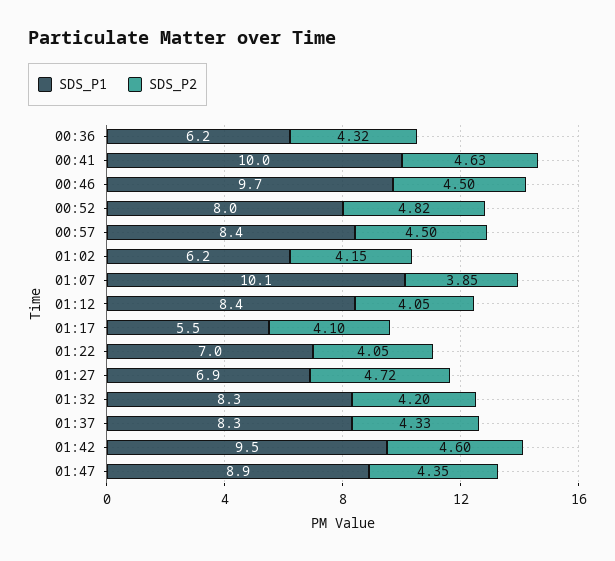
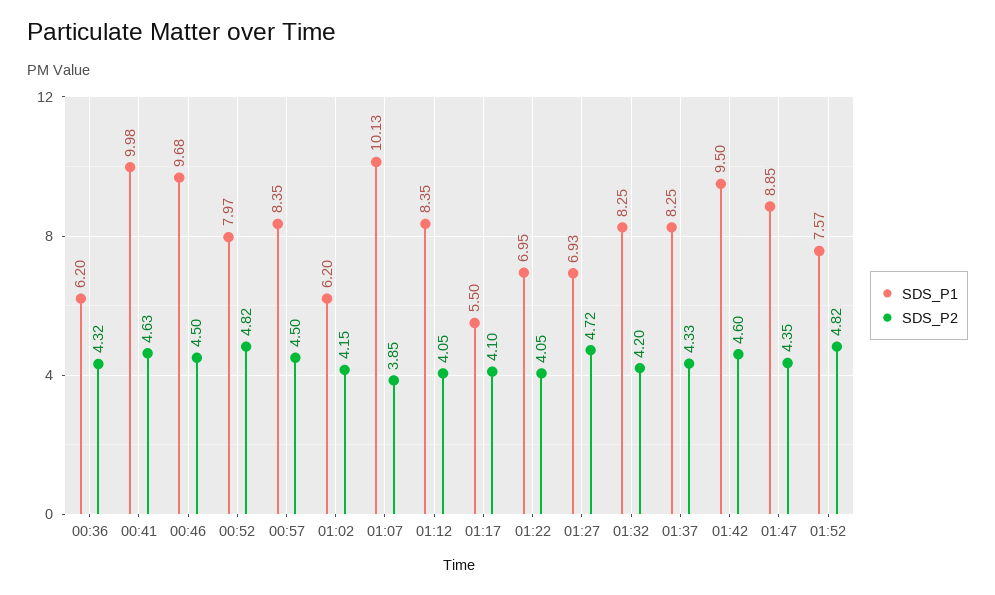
SDS_P1, 01:52: none -> 7.57
SDS_P2, 01:52: none -> 4.82

